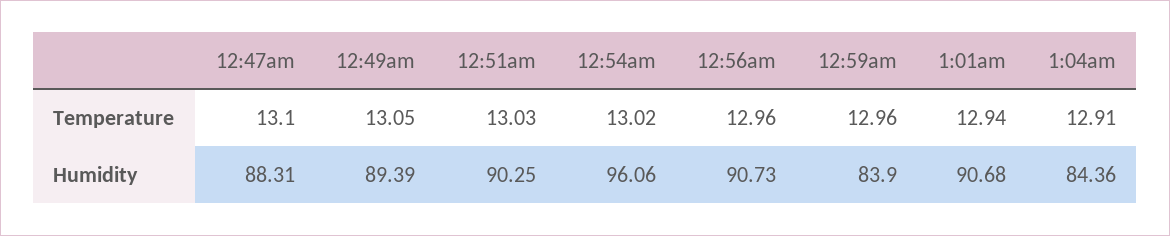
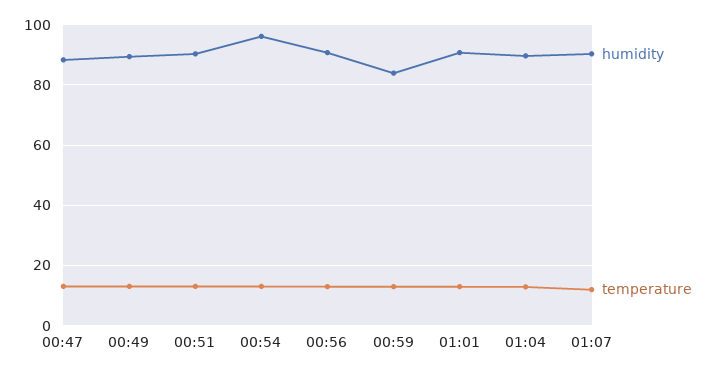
Humidity, 1:04am: 84.36 -> 90
Humidity, 01:07: none -> 90
Temperature, 01:07: none -> 12

